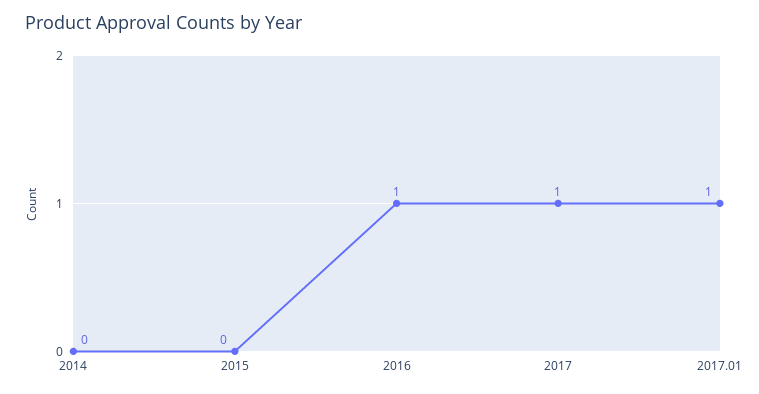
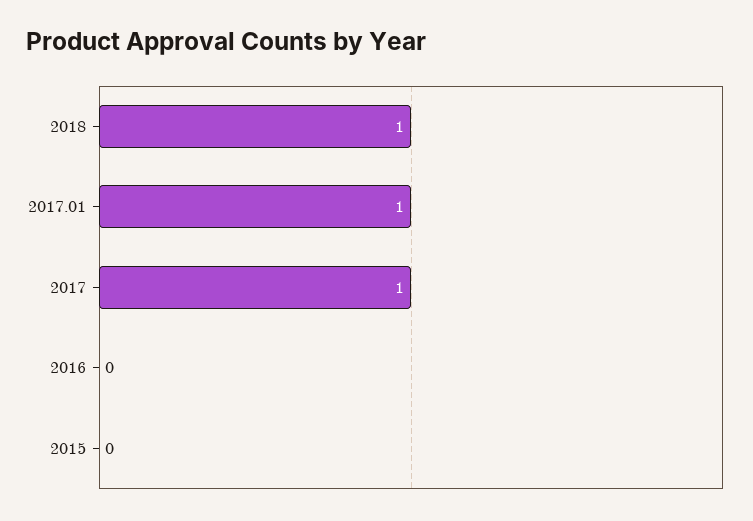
2014: 0 -> none
2016: 1 -> 0
2018: none -> 1

